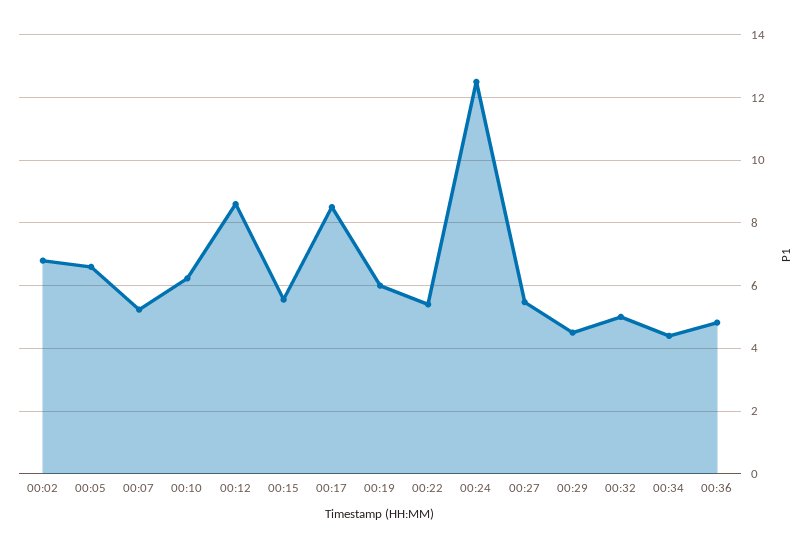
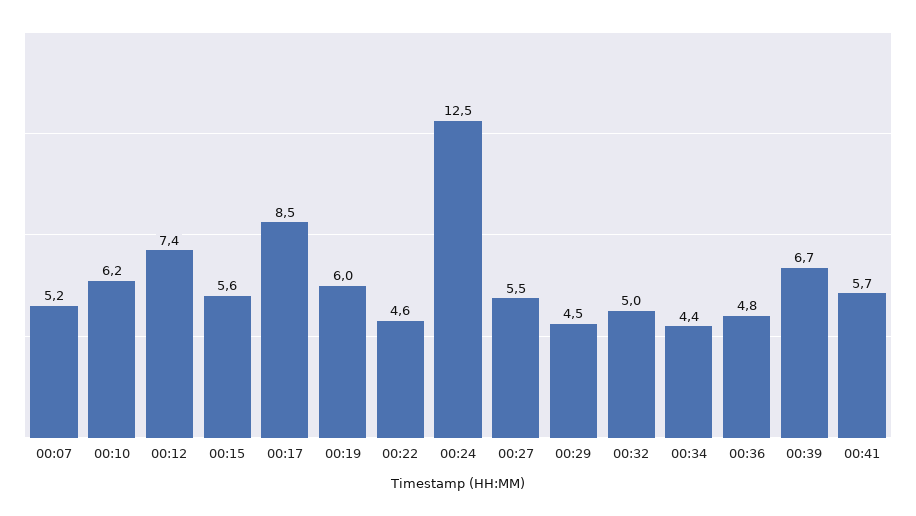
00:02: 6.8 -> none
00:05: 6.6 -> none
00:12: 8.6 -> 7.4
00:22: 5.4 -> 4.6
00:39: none -> 6.7
00:41: none -> 5.7

